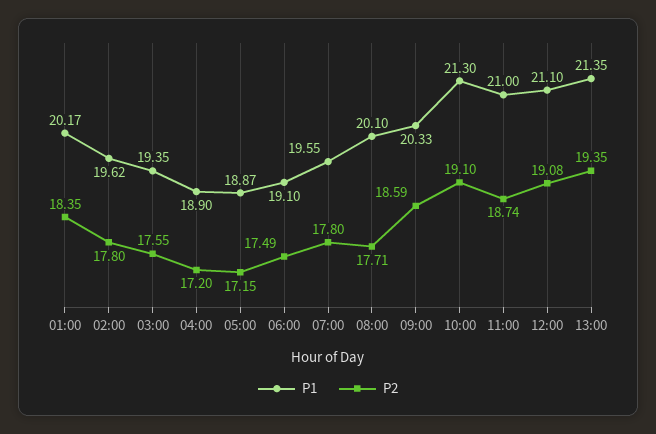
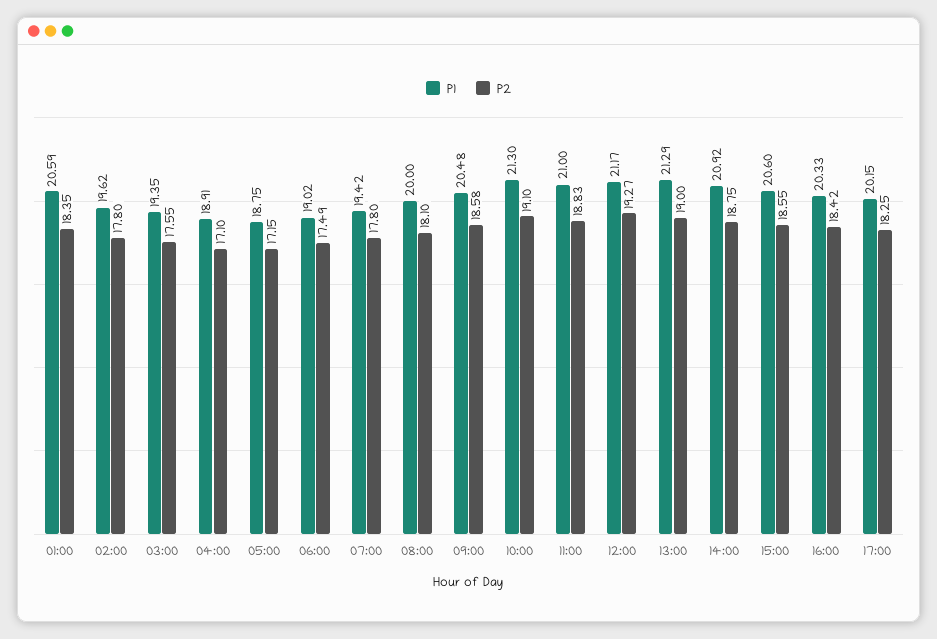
P1, 01:00: 20.17 -> 20.59
P1, 04:00: 18.9 -> 18.91
P2, 04:00: 17.2 -> 17.1
P1, 05:00: 18.87 -> 18.75
P1, 06:00: 19.1 -> 19.02
P1, 07:00: 19.55 -> 19.42
P1, 08:00: 20.1 -> 20
P2, 08:00: 17.71 -> 18.1
P1, 09:00: 20.33 -> 20.48
P2, 09:00: 18.59 -> 18.58
P2, 11:00: 18.74 -> 18.83
P1, 12:00: 21.1 -> 21.17
P2, 12:00: 19.08 -> 19.27
P1, 13:00: 21.35 -> 21.29
P2, 13:00: 19.35 -> 19
P1, 14:00: none -> 20.92
P2, 14:00: none -> 18.75
P1, 15:00: none -> 20.6
P2, 15:00: none -> 18.55
P1, 16:00: none -> 20.33
P2, 16:00: none -> 18.42
P1, 17:00: none -> 20.15
P2, 17:00: none -> 18.25

